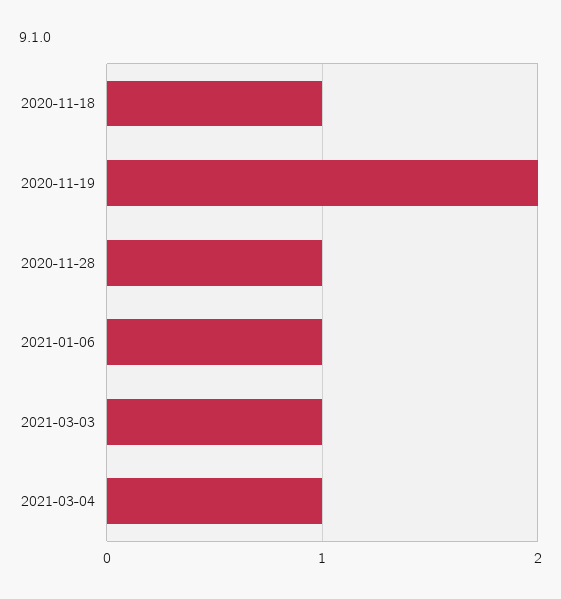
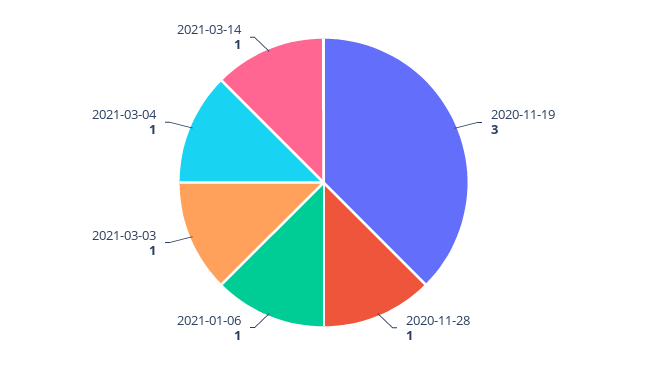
2020-11-18: 1 -> none
2020-11-19: 2 -> 3
2021-03-14: none -> 1

